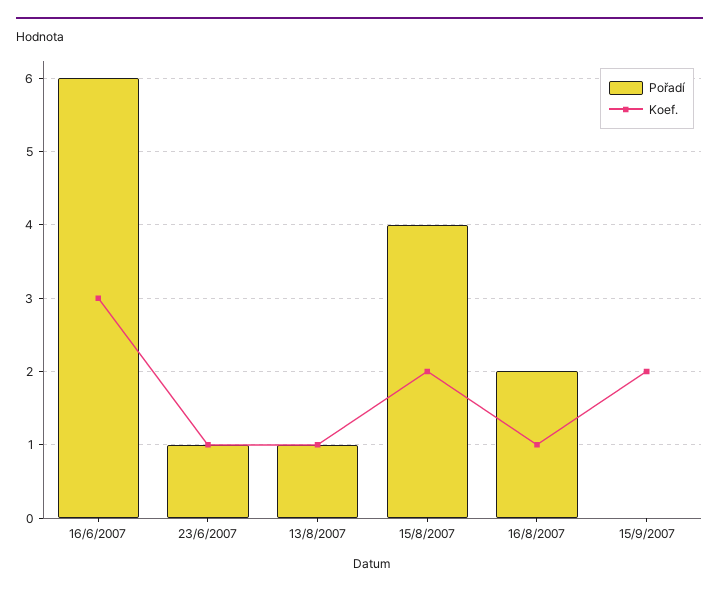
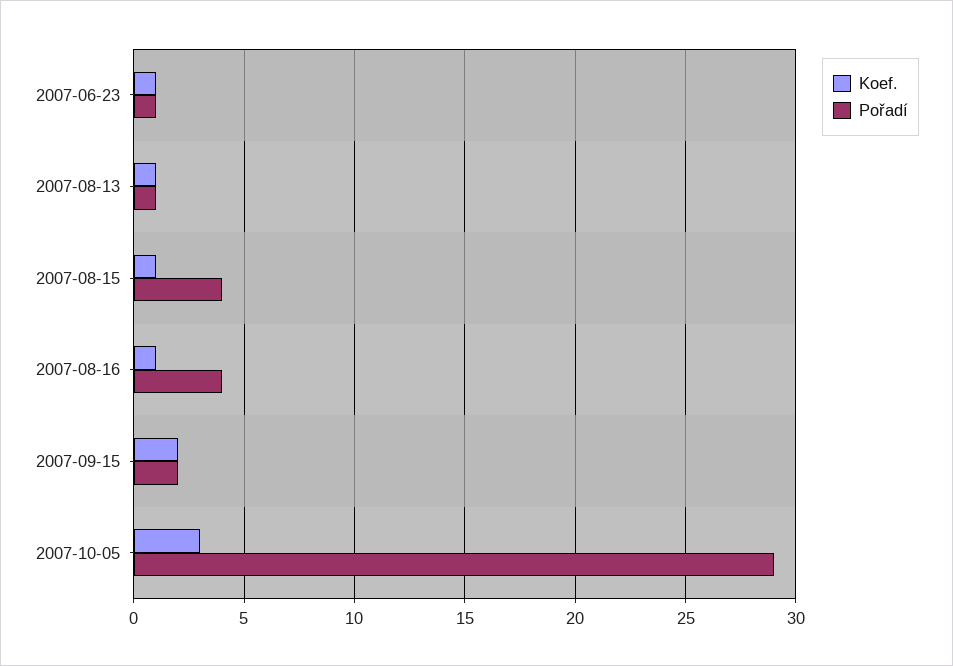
Pořadí, 16/6/2007: 6 -> none
Koef., 16/6/2007: 3 -> none
Koef., 15/8/2007: 2 -> 1
Pořadí, 16/8/2007: 2 -> 4
Pořadí, 15/9/2007: 0 -> 2
Koef., 2007-10-05: none -> 3
Pořadí, 2007-10-05: none -> 29

